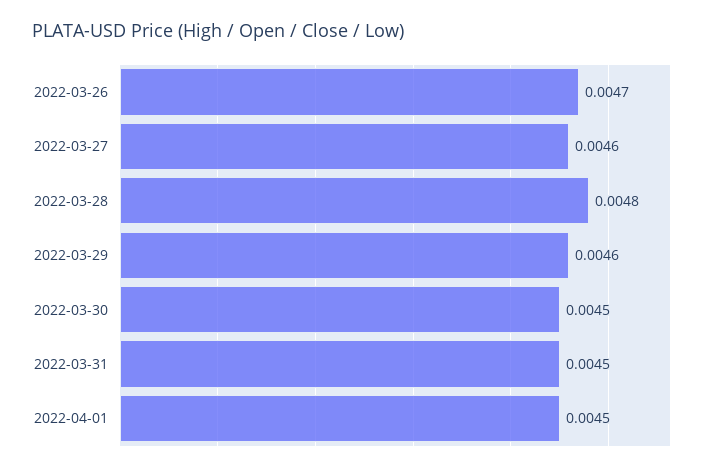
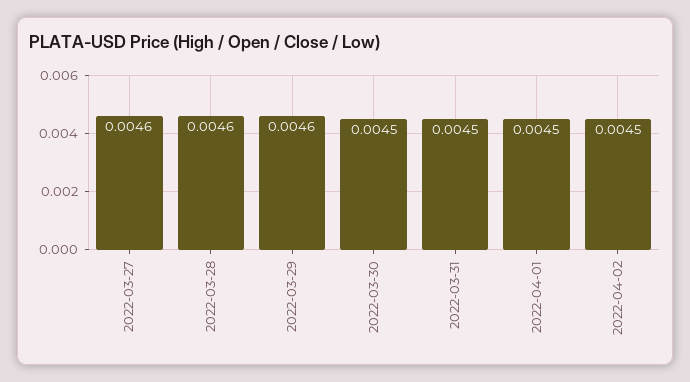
2022-03-26: 0.0047 -> none
2022-03-28: 0.0048 -> 0.0046
2022-04-02: none -> 0.0045

